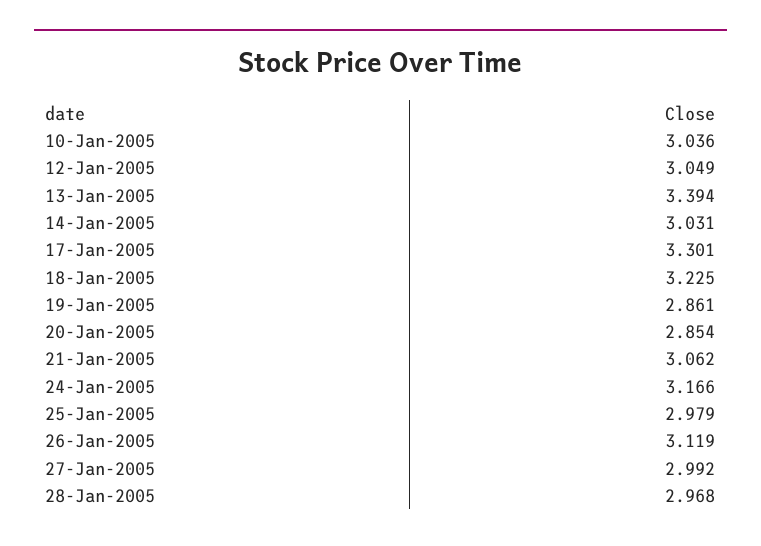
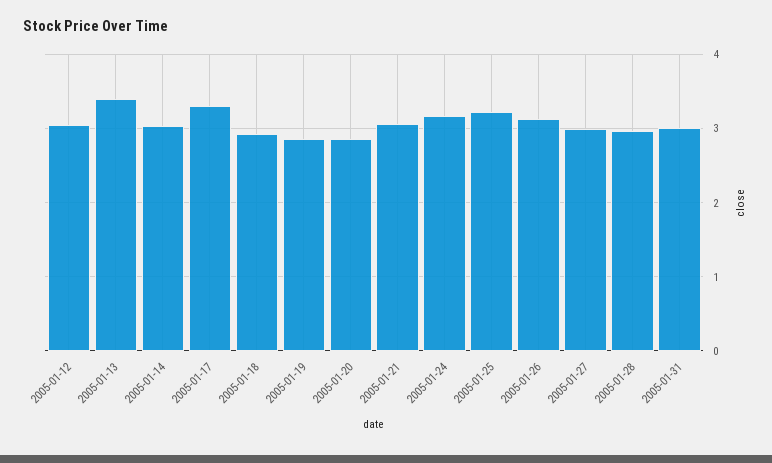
10-Jan-2005: 3.036 -> none
18-Jan-2005: 3.225 -> 2.9
25-Jan-2005: 2.979 -> 3.2
2005-01-31: none -> 3

